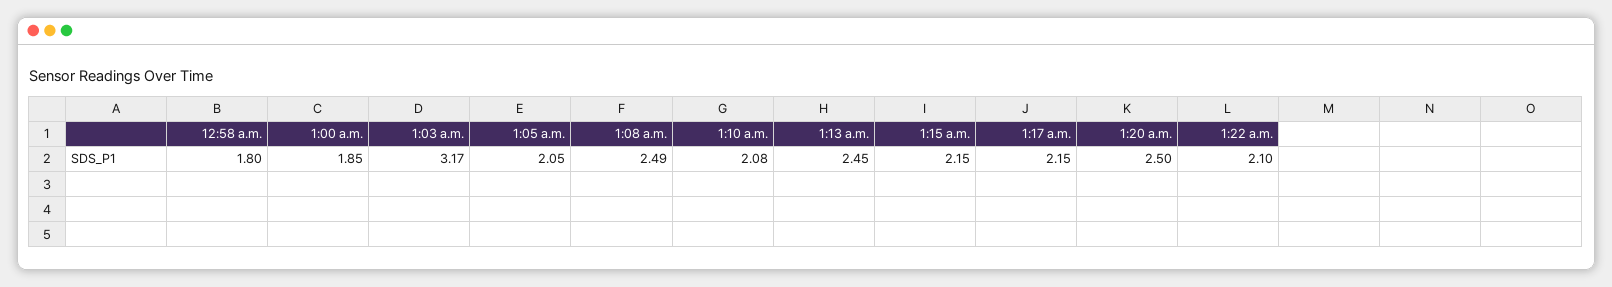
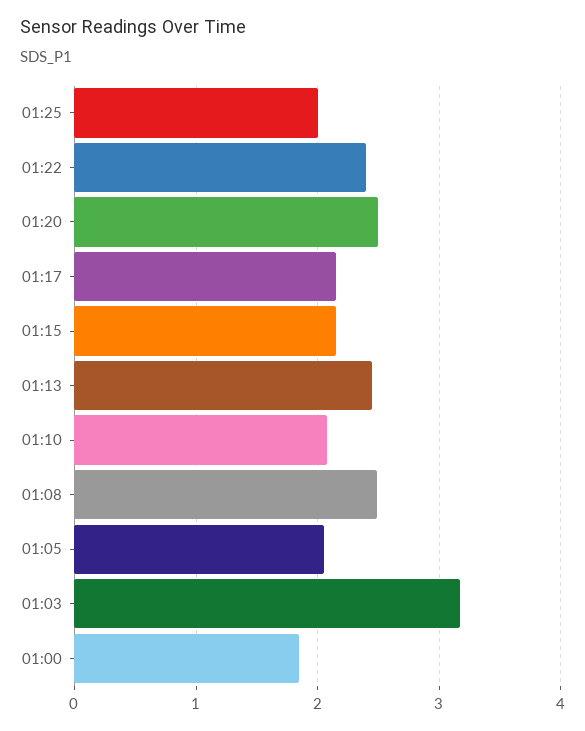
12:58 a.m.: 1.8 -> none
1:22 a.m.: 2.1 -> 2.4
01:25: none -> 2

